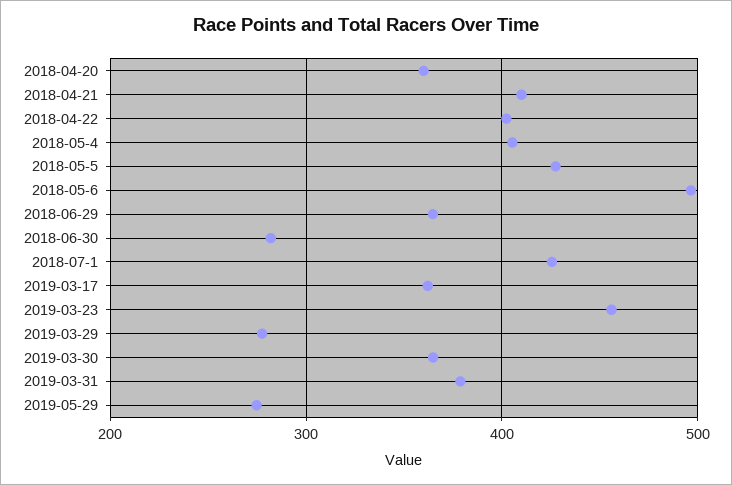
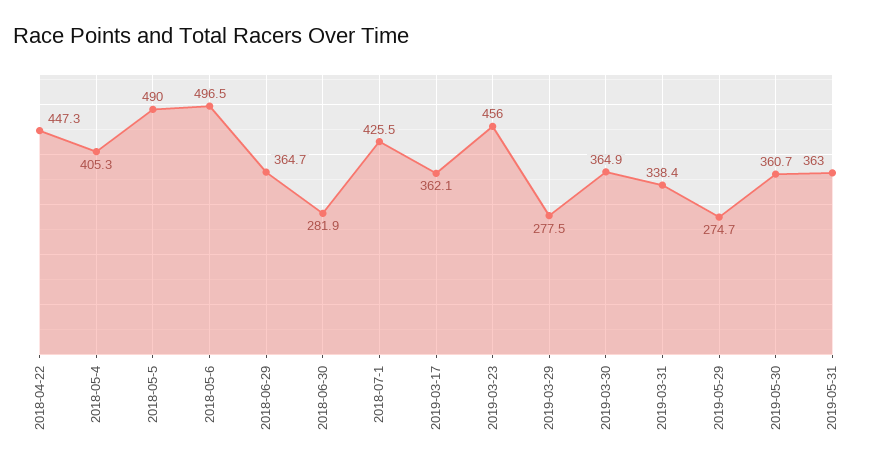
2018-04-20: 360 -> none
2018-04-21: 410 -> none
2018-04-22: 400 -> 447.3
2018-05-5: 430 -> 490
2019-03-31: 380 -> 338.4
2019-05-30: none -> 360.7
2019-05-31: none -> 363

